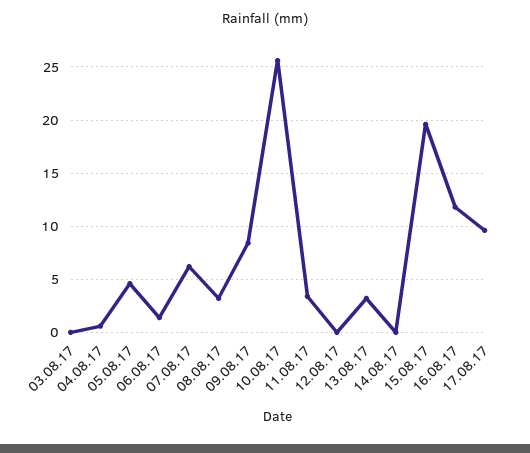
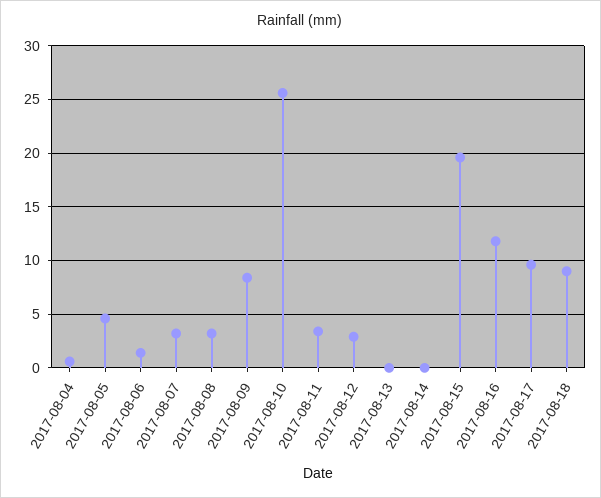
03.08.17: 0 -> none
07.08.17: 6 -> 3
12.08.17: 0 -> 3
13.08.17: 3 -> 0
2017-08-18: none -> 9

